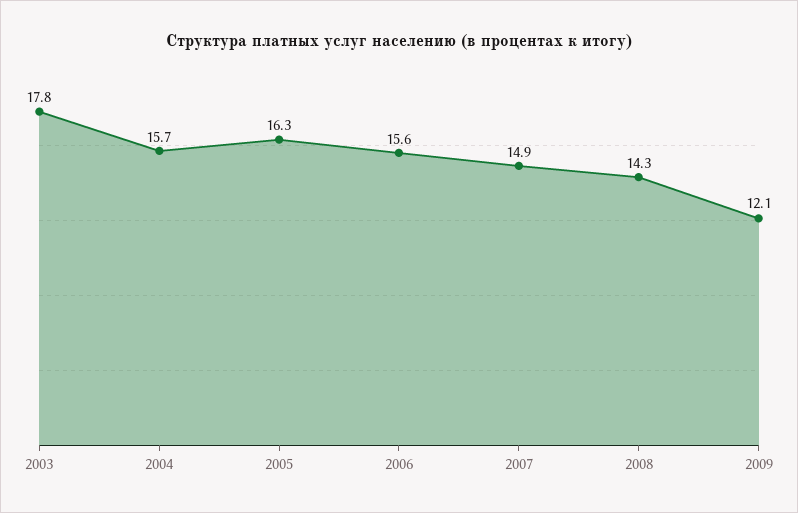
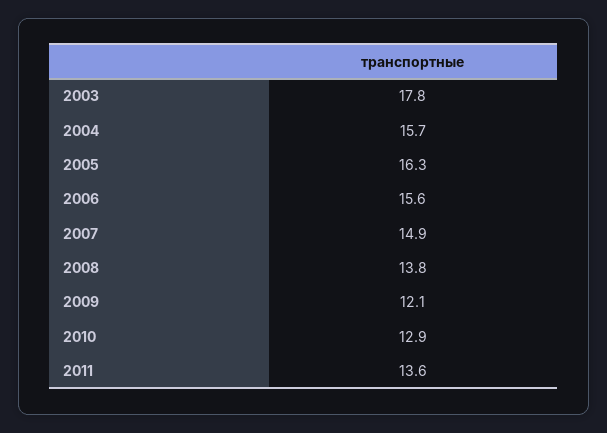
2008: 14.3 -> 13.8
2010: none -> 12.9
2011: none -> 13.6

